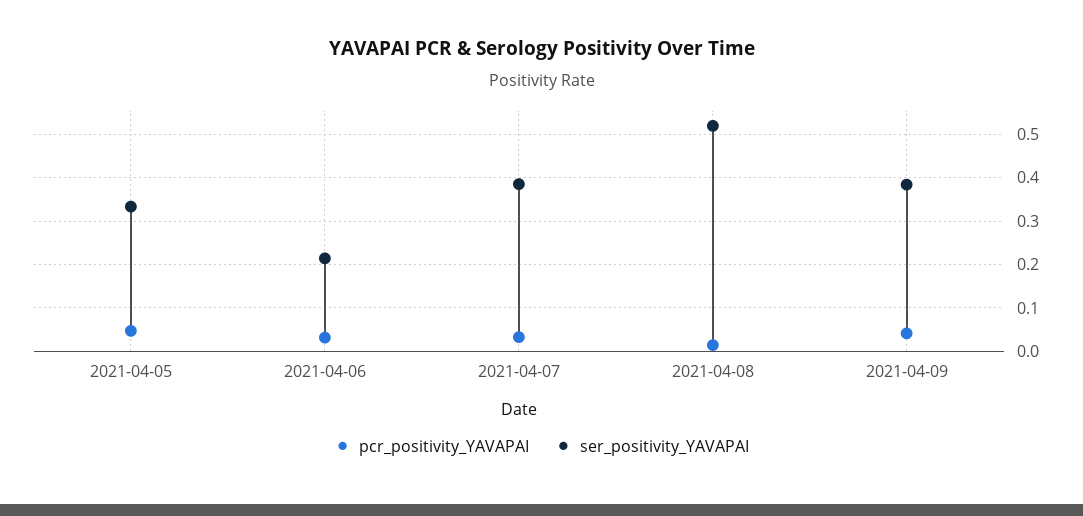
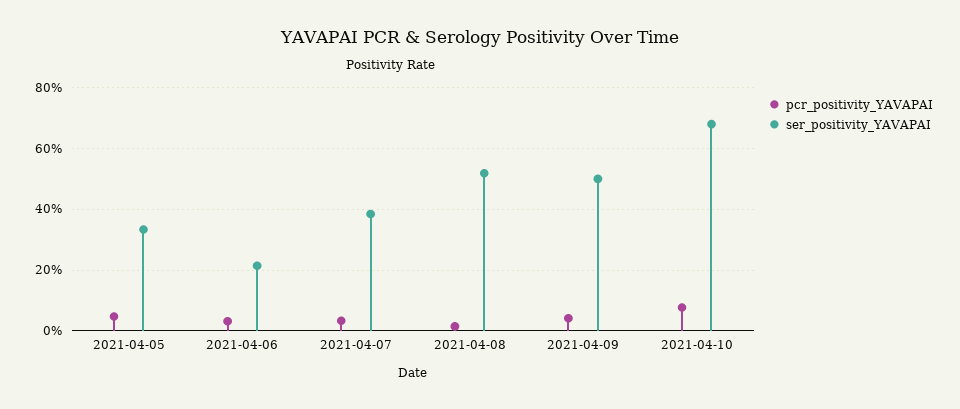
ser_positivity_YAVAPAI, 2021-04-09: 0.38 -> 0.5
pcr_positivity_YAVAPAI, 2021-04-10: none -> 0.08
ser_positivity_YAVAPAI, 2021-04-10: none -> 0.68

